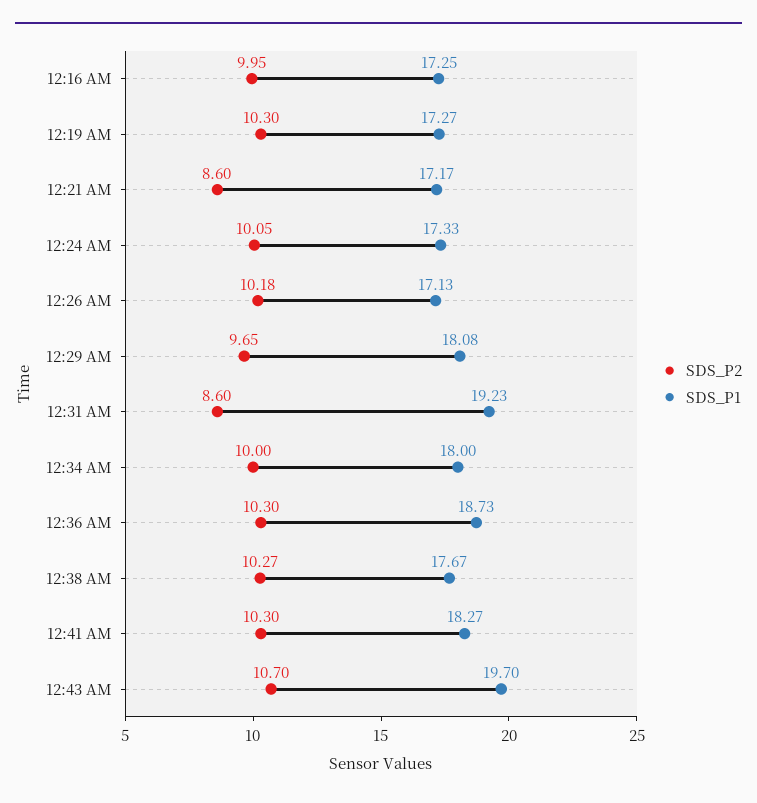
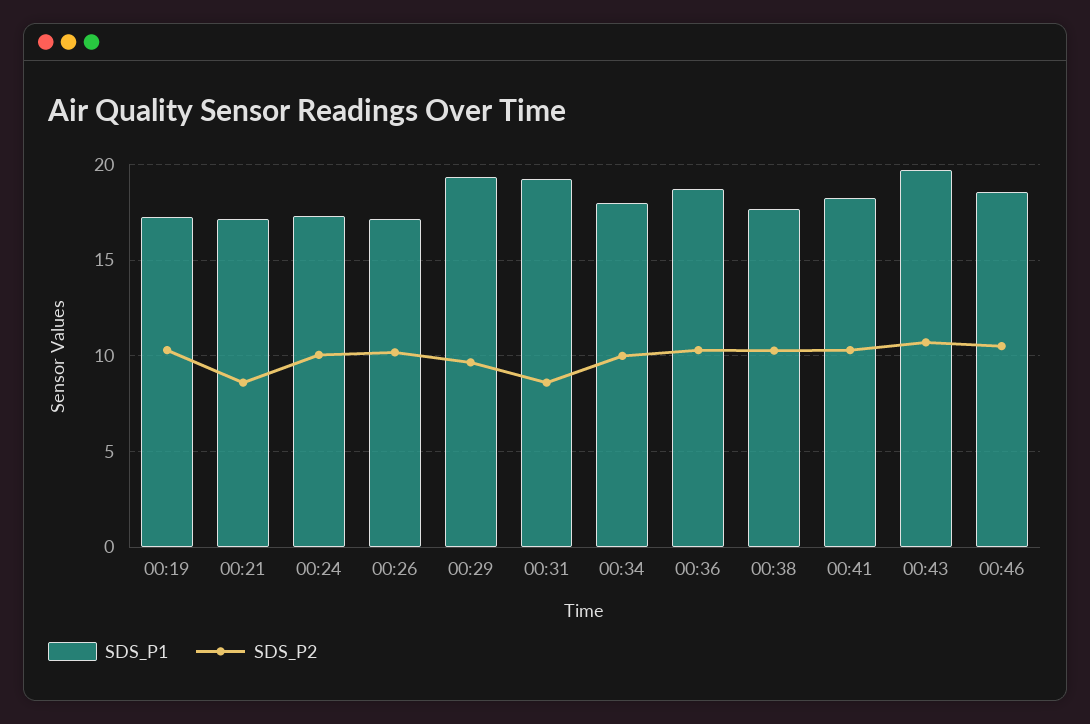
SDS_P2, 12:16 AM: 9.95 -> none
SDS_P1, 12:16 AM: 17.25 -> none
SDS_P1, 12:29 AM: 18.08 -> 19.5
SDS_P1, 00:46: none -> 18.5
SDS_P2, 00:46: none -> 10.5

